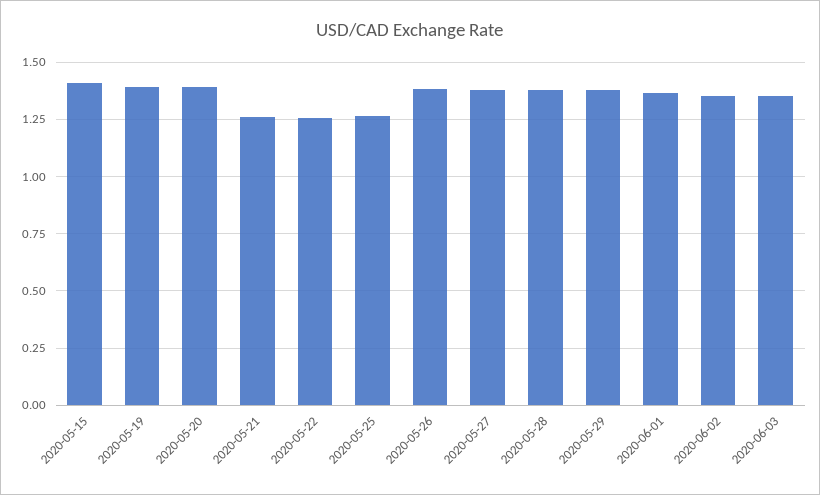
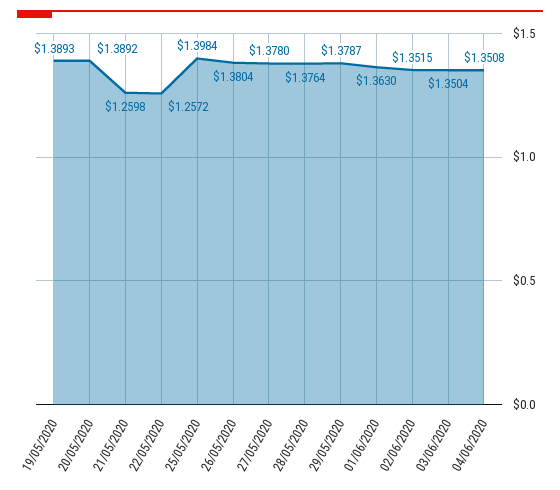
2020-05-15: 1.4 -> none
2020-05-25: 1.25 -> 1.3984
04/06/2020: none -> 1.3508

